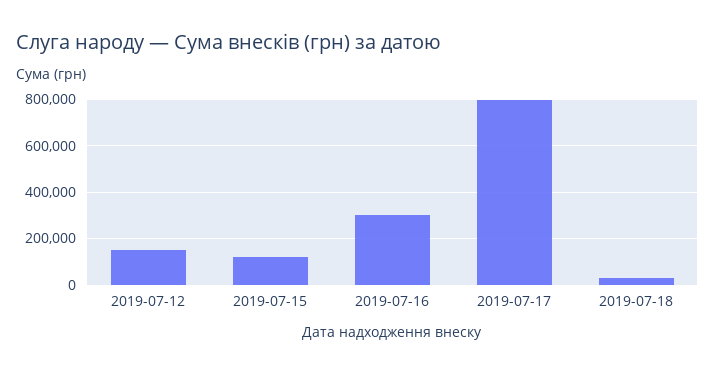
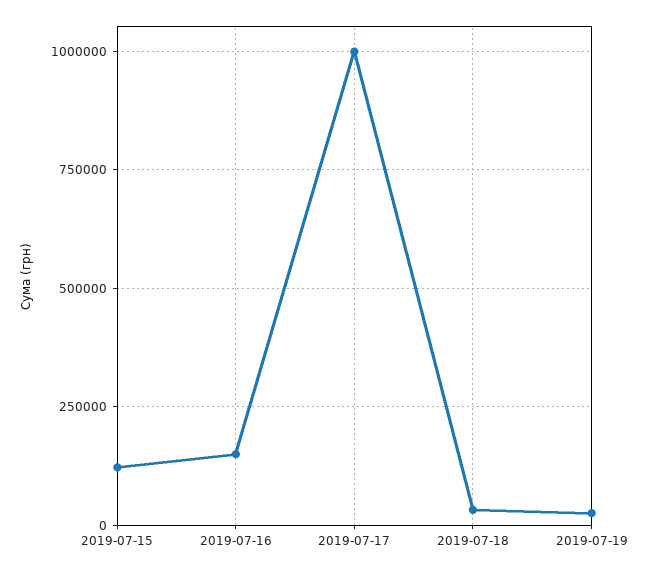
2019-07-12: 150000 -> none
2019-07-16: 300000 -> 150000
2019-07-17: 800000 -> 1000000
2019-07-19: none -> 25000

